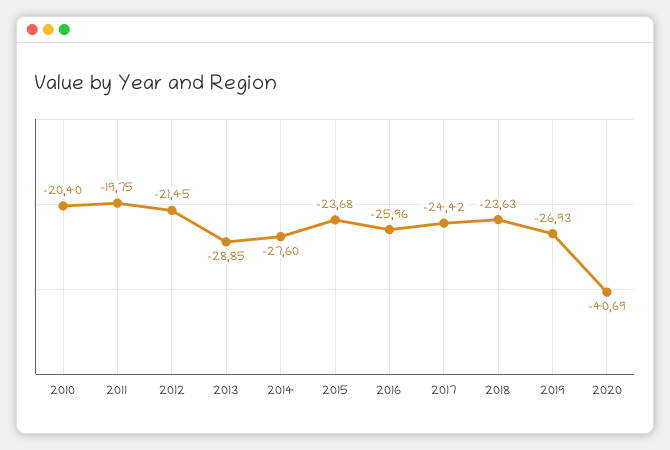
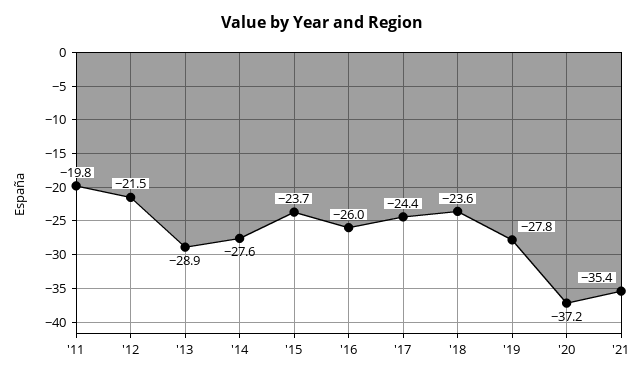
2010: -20.4 -> none
2019: -26.93 -> -27.8
2020: -40.69 -> -37.2
'21: none -> -35.4

